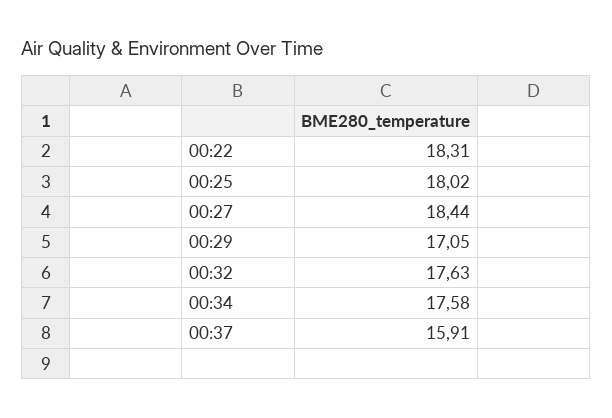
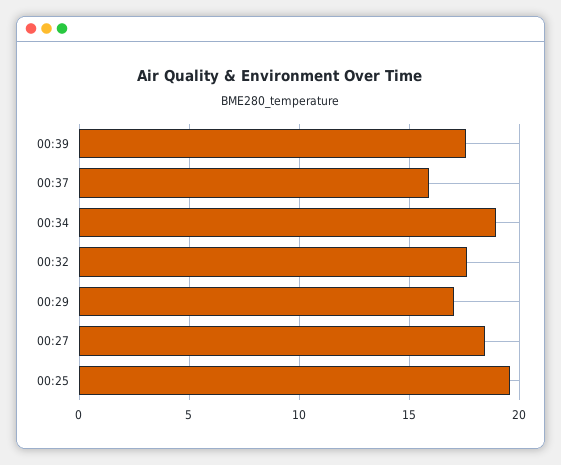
00:22: 18.31 -> none
00:25: 18.02 -> 19.5
00:34: 17.58 -> 19
00:39: none -> 17.5

